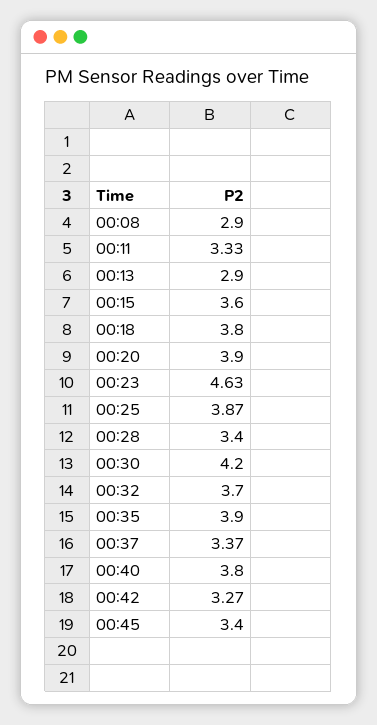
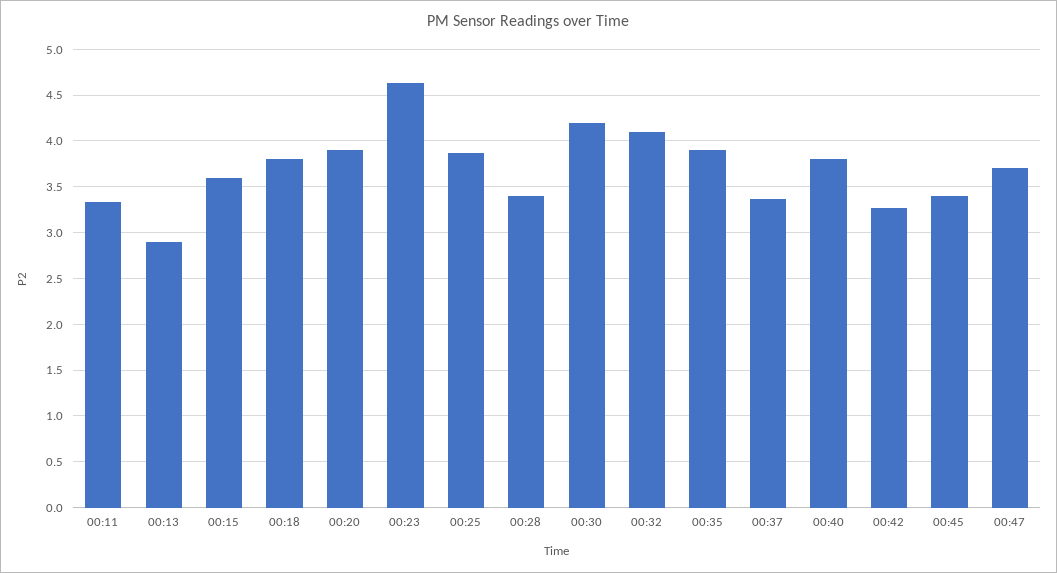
00:08: 2.9 -> none
00:32: 3.7 -> 4.1
00:47: none -> 3.7

